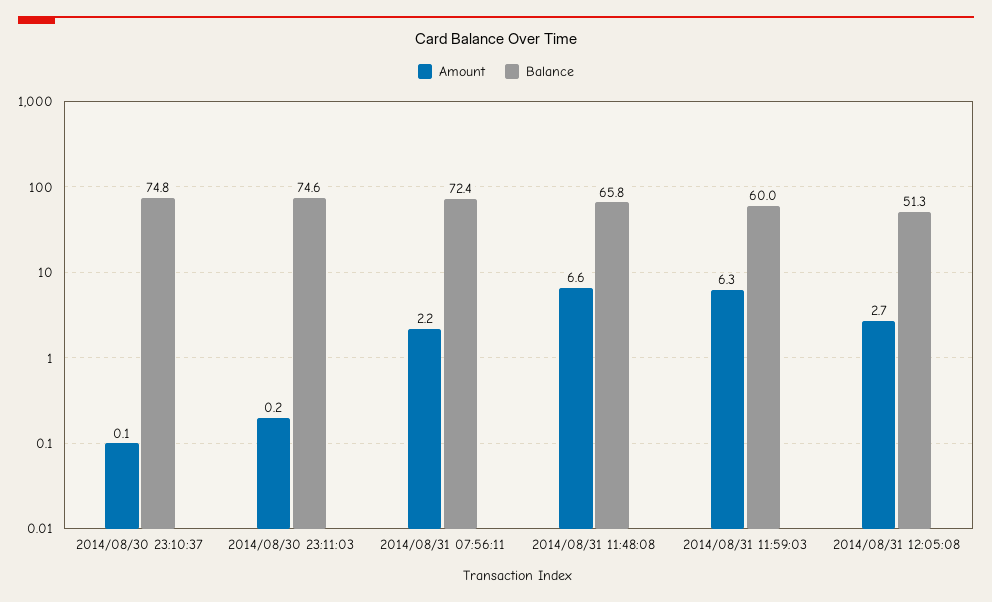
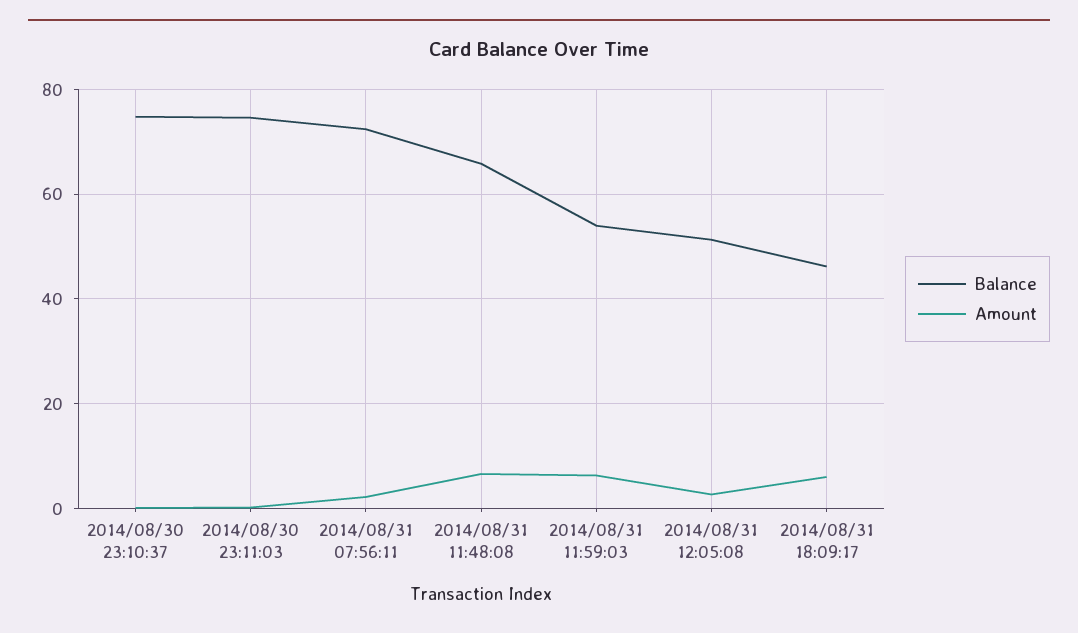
Balance, 2014/08/31 11:59:03: 60 -> 54
Balance, 2014/08/31 18:09:17: none -> 46
Amount, 2014/08/31 18:09:17: none -> 6

